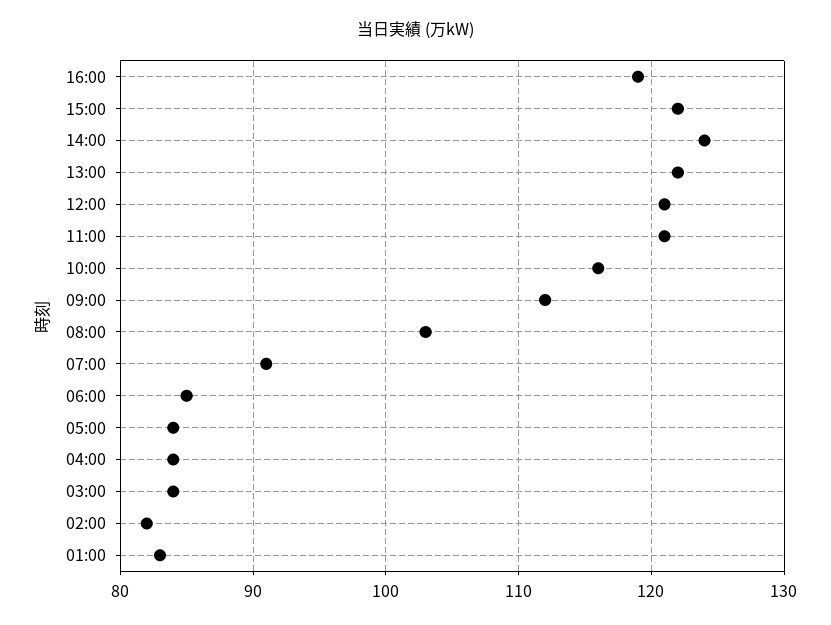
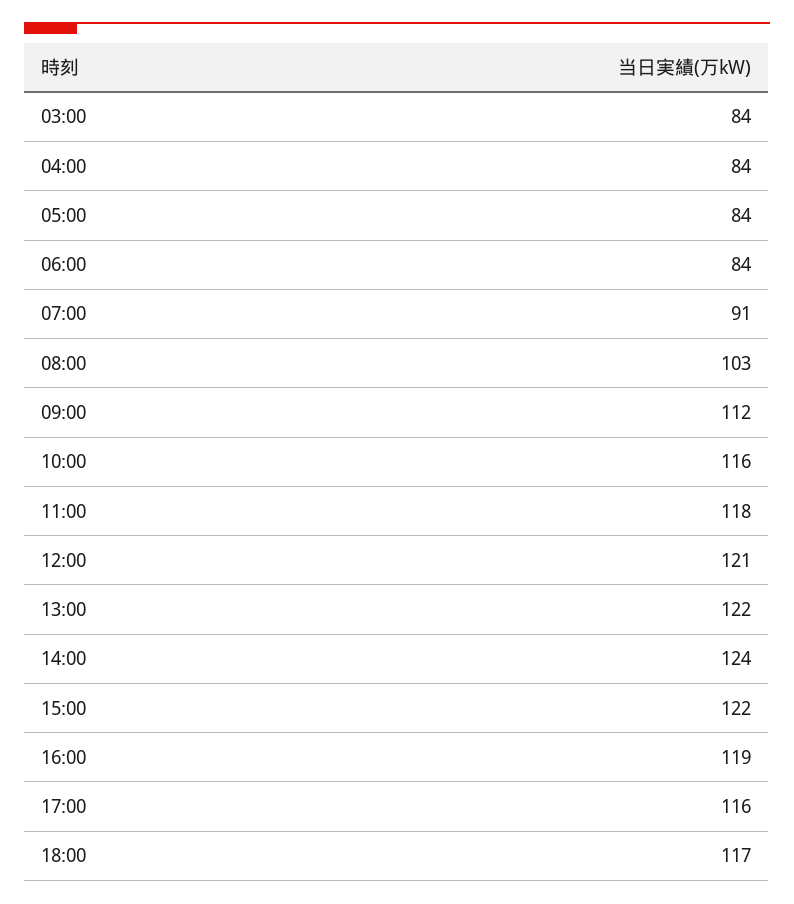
11:00: 121 -> 118
06:00: 85 -> 84
02:00: 82 -> none
01:00: 83 -> none
17:00: none -> 116
18:00: none -> 117

